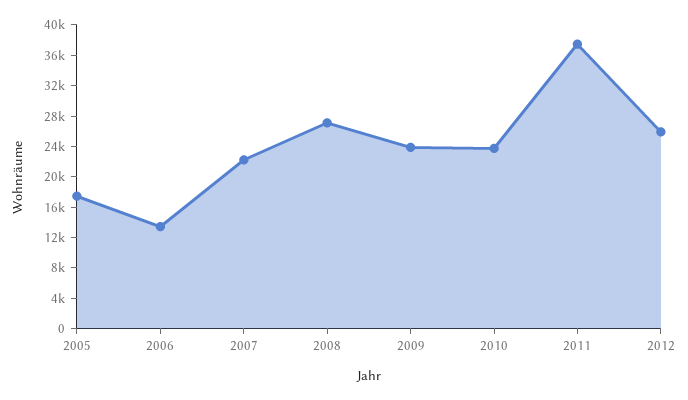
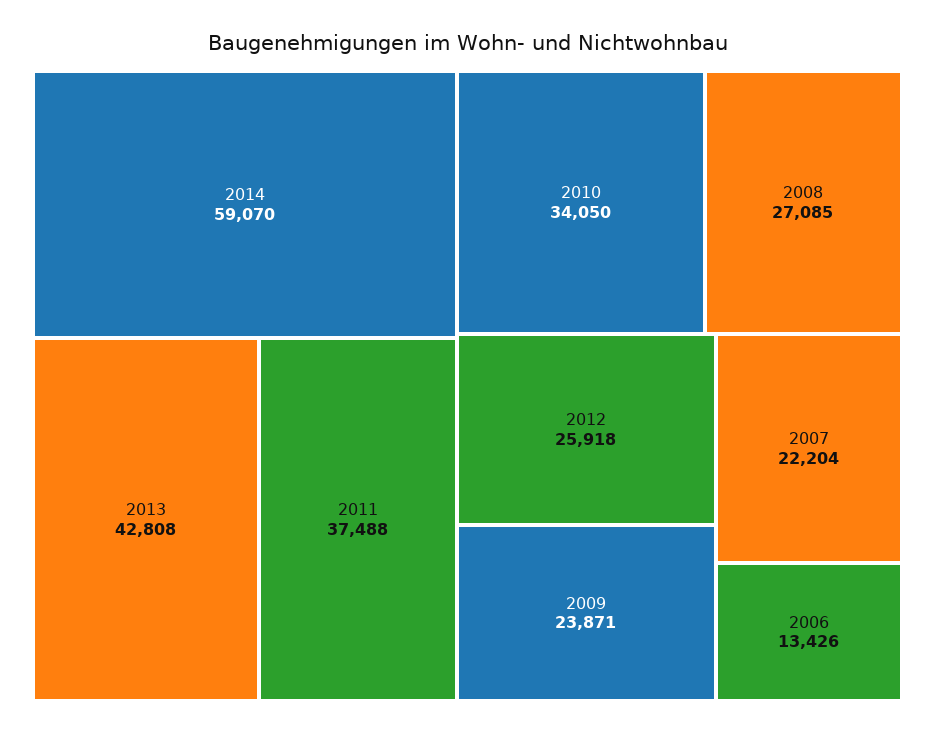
2005: 18000 -> none
2010: 24000 -> 34050
2014: none -> 59070
2013: none -> 42808

